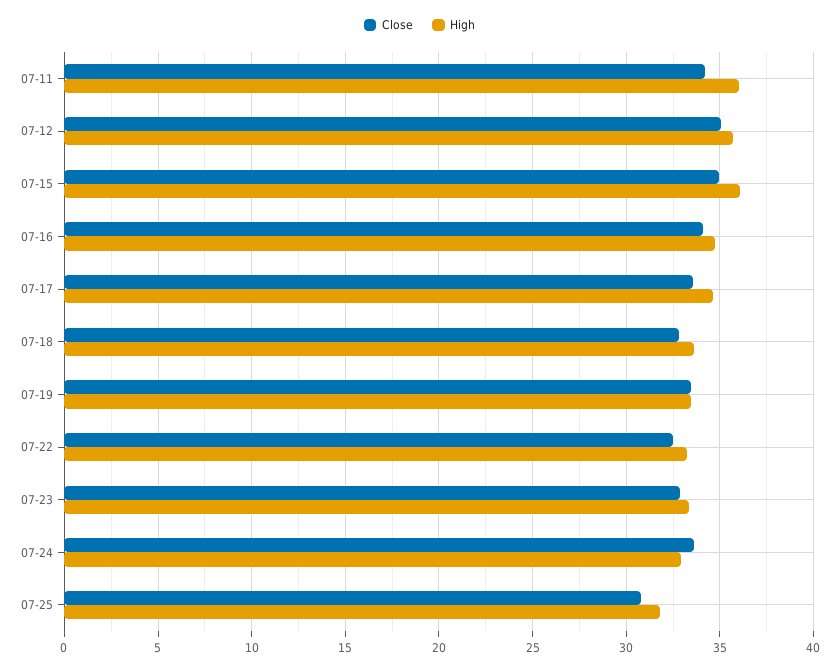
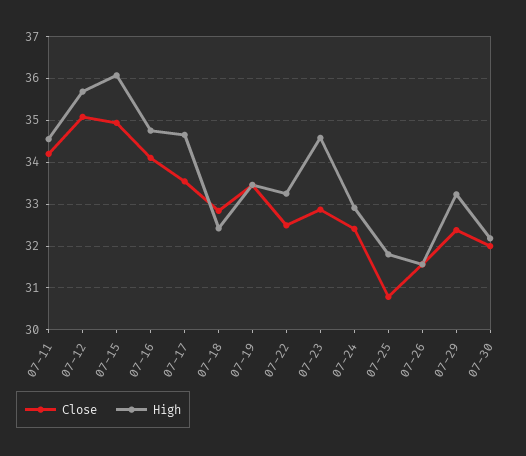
High, 07-11: 36 -> 34.6
High, 07-18: 33.5 -> 32.4
High, 07-23: 33.5 -> 34.6
Close, 07-24: 33.5 -> 32.4
Close, 07-26: none -> 31.6
High, 07-26: none -> 31.6
Close, 07-29: none -> 32.4
High, 07-29: none -> 33.2
Close, 07-30: none -> 32
High, 07-30: none -> 32.2

